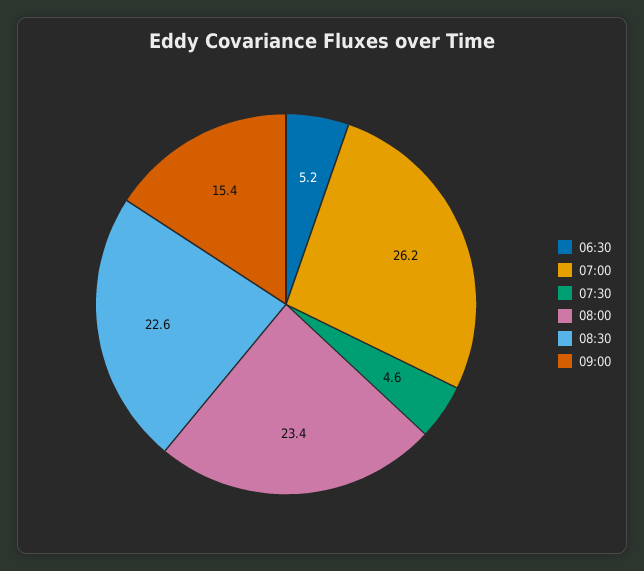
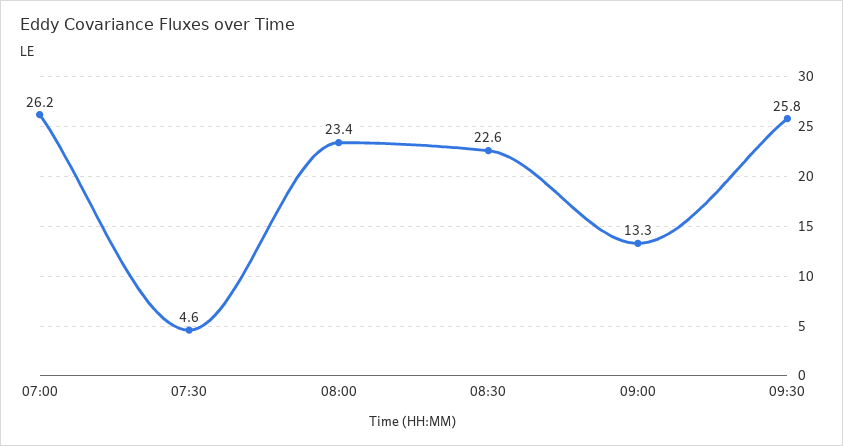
06:30: 5.2 -> none
09:00: 15.4 -> 13.3
09:30: none -> 25.8

